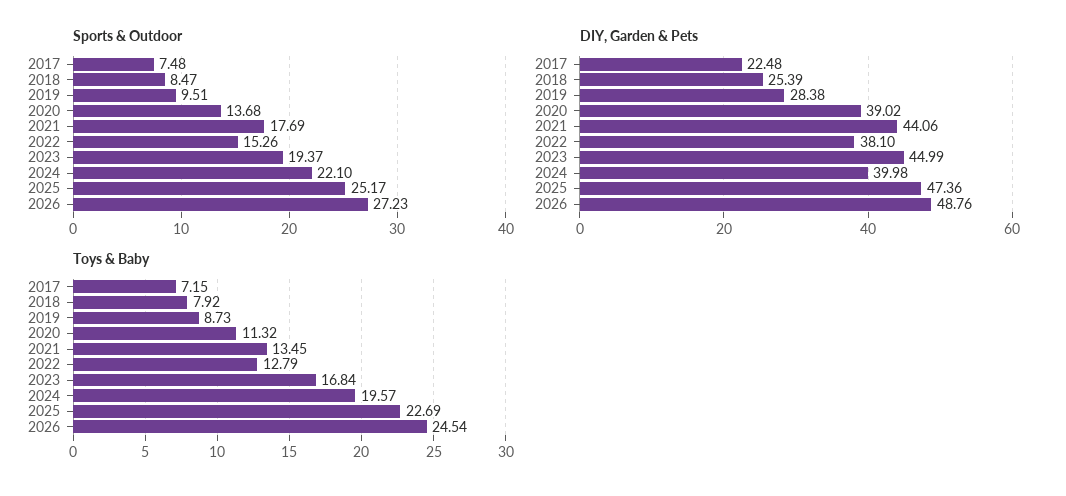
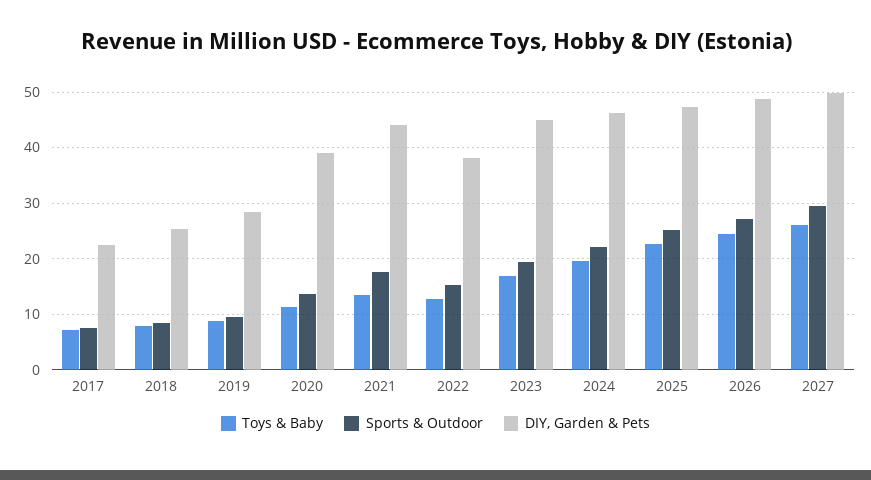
DIY, Garden & Pets, 2024: 39.98 -> 46
Toys & Baby, 2027: none -> 26
Sports & Outdoor, 2027: none -> 30
DIY, Garden & Pets, 2027: none -> 50

